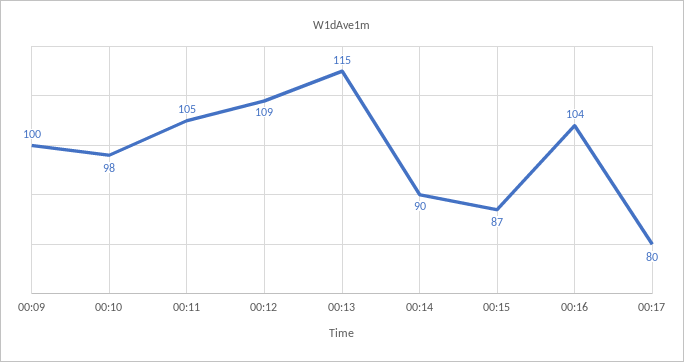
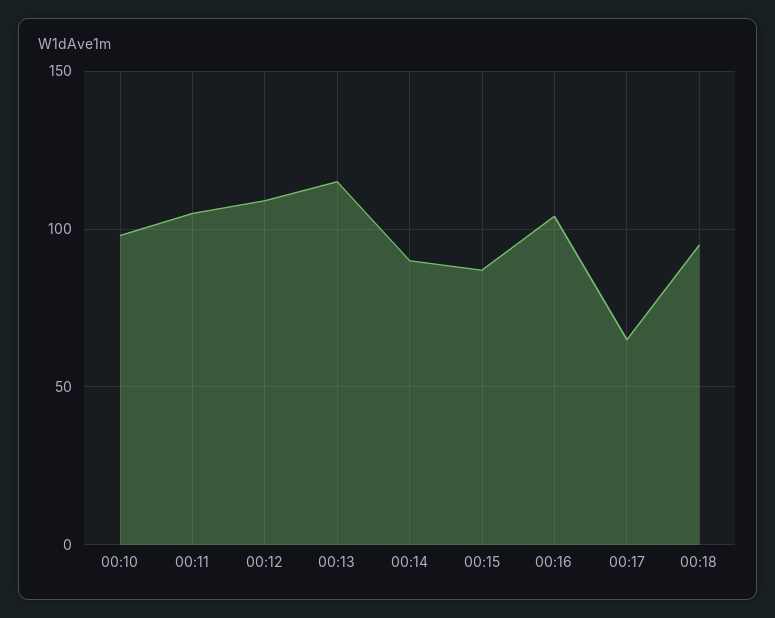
00:09: 100 -> none
00:17: 80 -> 65
00:18: none -> 95

